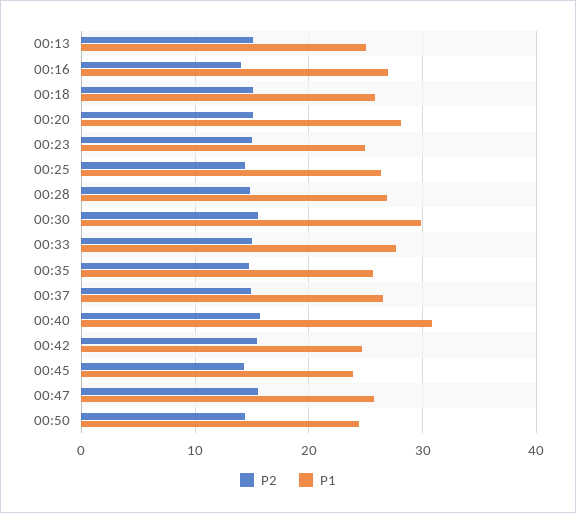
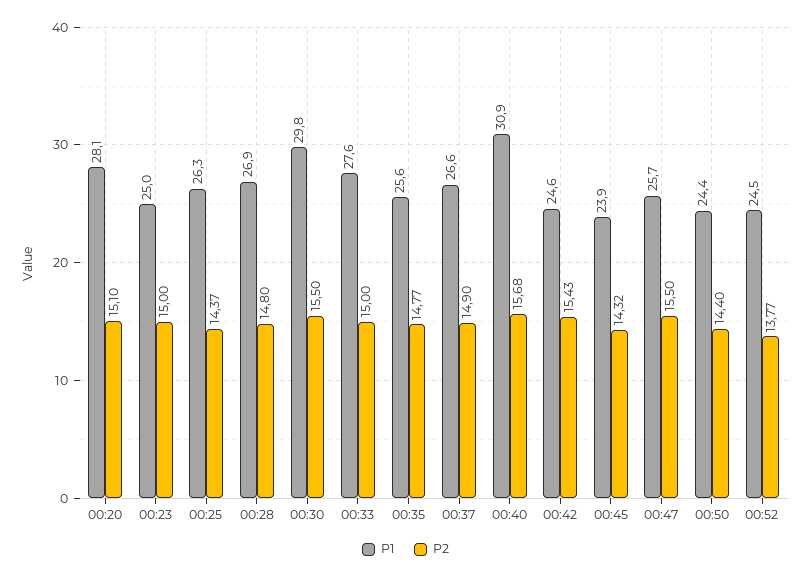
P2, 00:13: 15 -> none
P1, 00:13: 25 -> none
P2, 00:16: 14 -> none
P1, 00:16: 27 -> none
P2, 00:18: 15 -> none
P1, 00:18: 26 -> none
P1, 00:52: none -> 24.5
P2, 00:52: none -> 13.77

